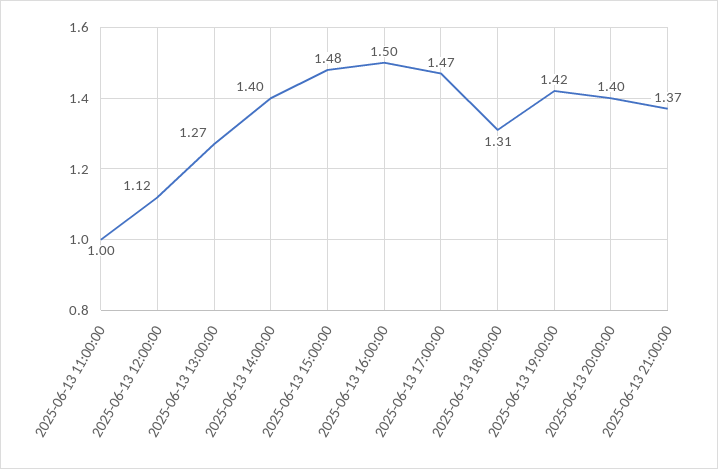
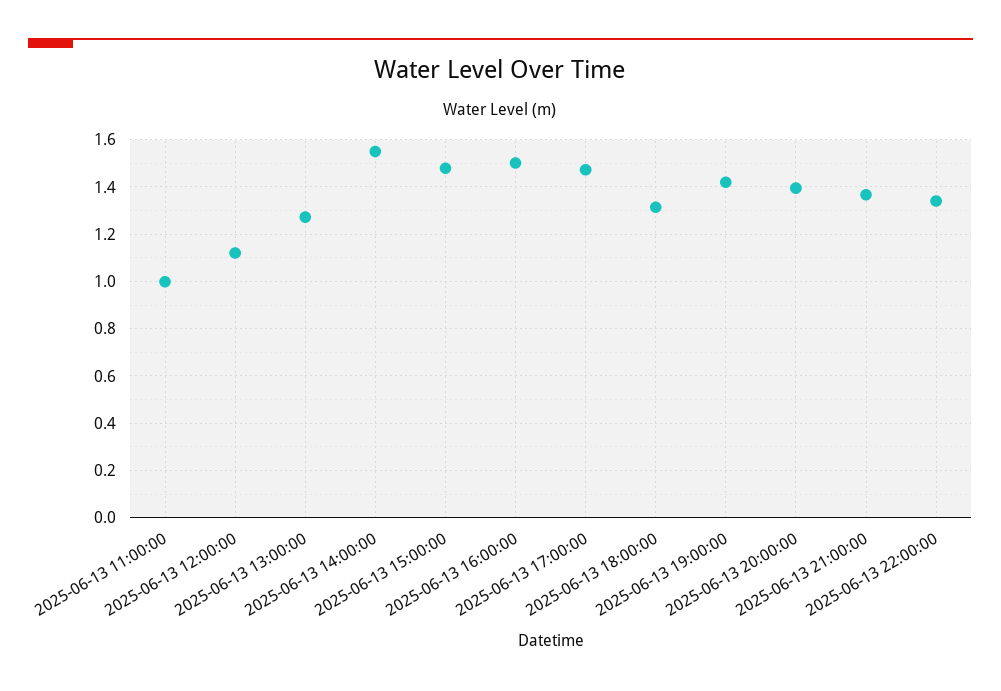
2025-06-13 14:00:00: 1.4 -> 1.55
2025-06-13 22:00:00: none -> 1.35

